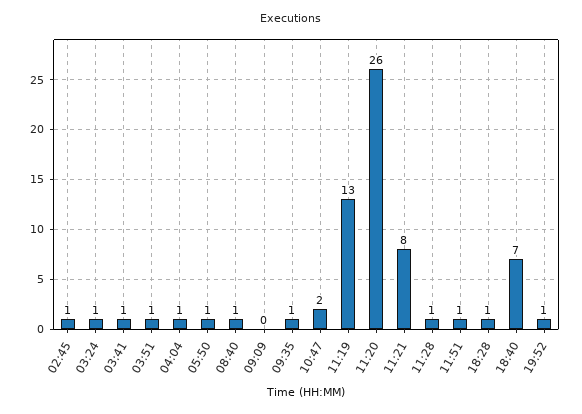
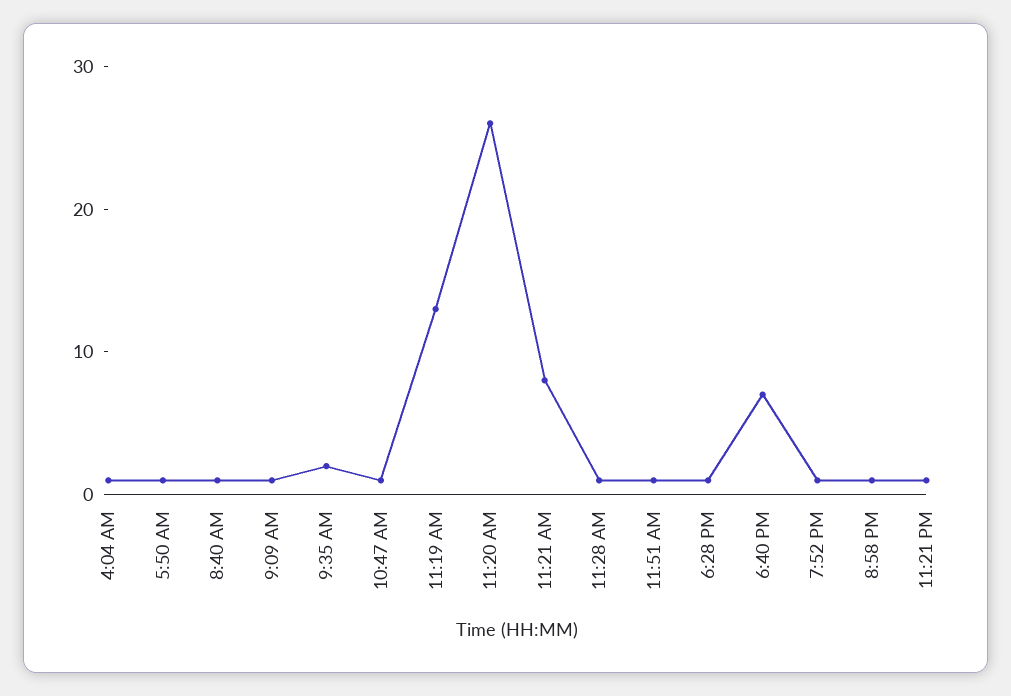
02:45: 1 -> none
03:24: 1 -> none
03:41: 1 -> none
03:51: 1 -> none
09:09: 0 -> 1
09:35: 1 -> 2
10:47: 2 -> 1
8:58 PM: none -> 1
11:21 PM: none -> 1

